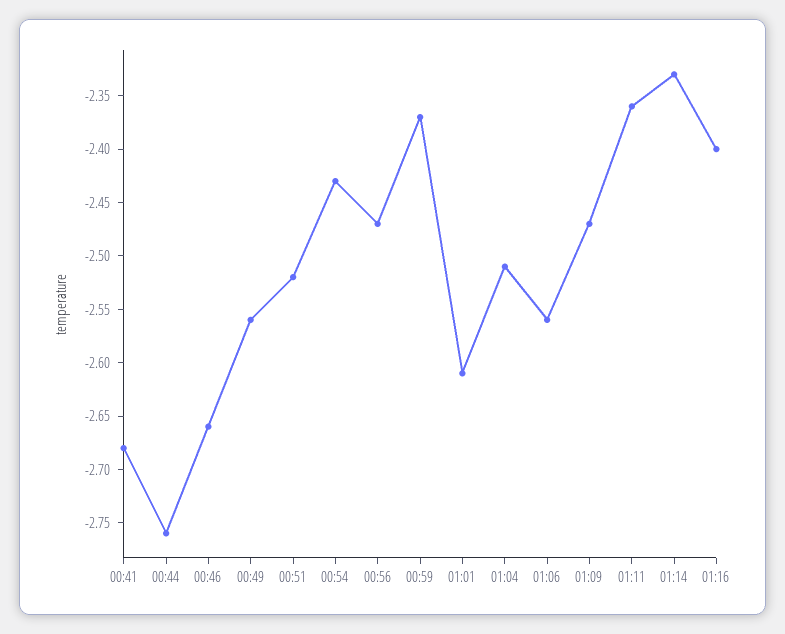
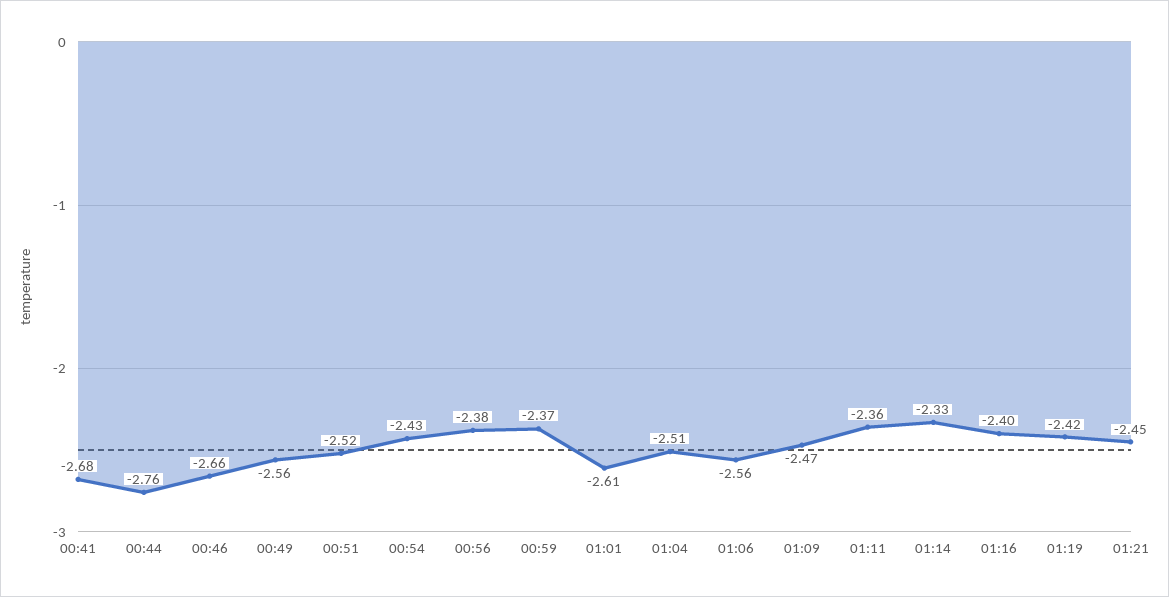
00:56: -2.47 -> -2.38
01:19: none -> -2.42
01:21: none -> -2.45

